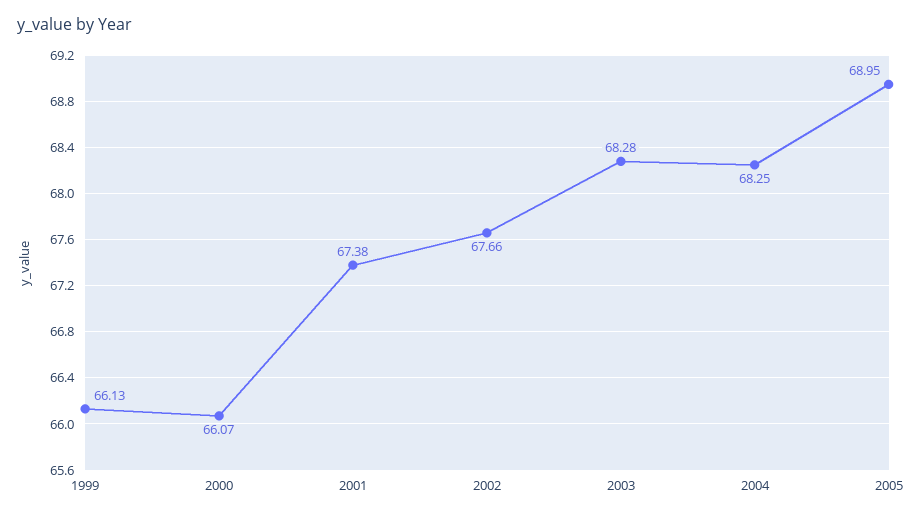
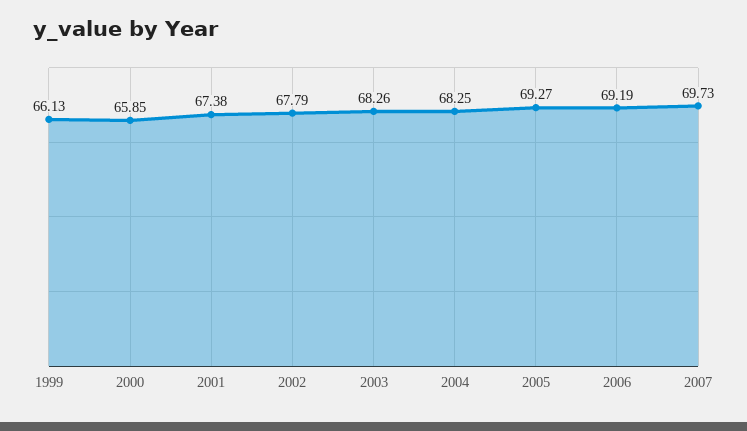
2000: 66.07 -> 65.85
2002: 67.66 -> 67.79
2003: 68.28 -> 68.26
2005: 68.95 -> 69.27
2006: none -> 69.19
2007: none -> 69.73

